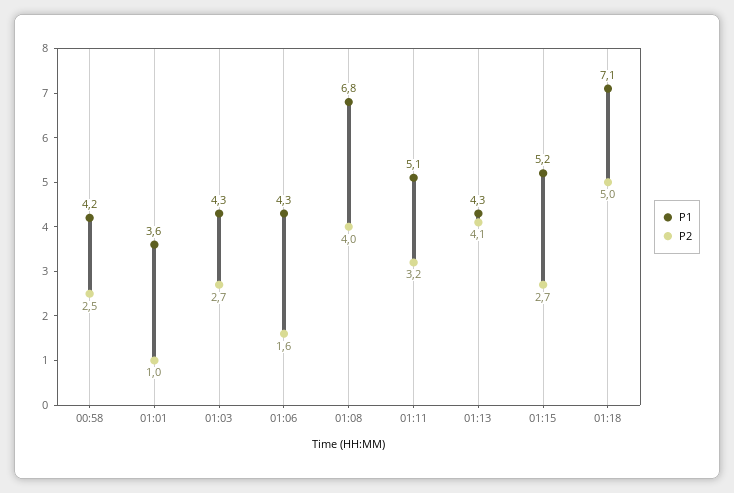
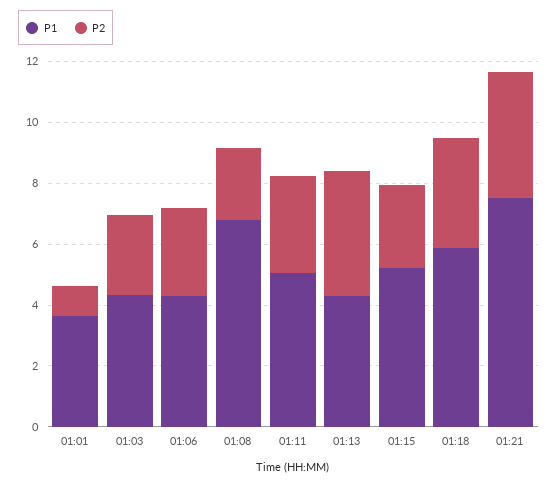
P1, 00:58: 4.2 -> none
P2, 00:58: 2.5 -> none
P2, 01:06: 1.6 -> 3
P2, 01:08: 4 -> 2.5
P1, 01:18: 7.1 -> 6
P2, 01:18: 5 -> 3.5
P1, 01:21: none -> 7.5
P2, 01:21: none -> 4

